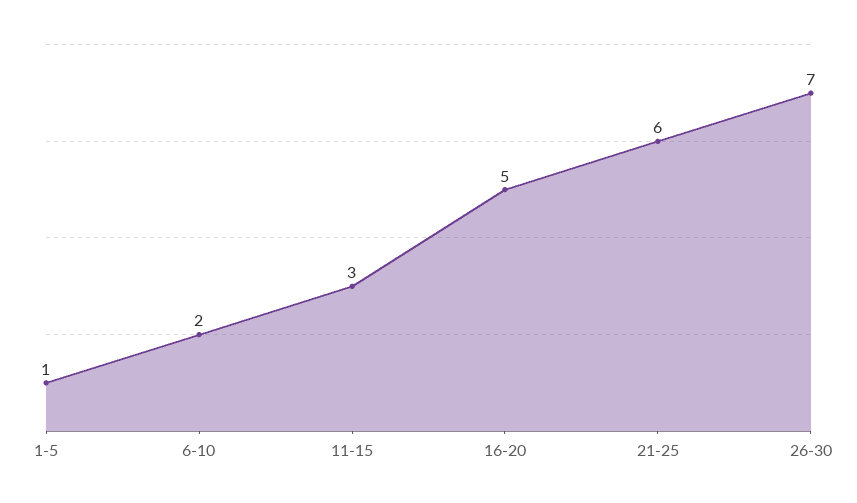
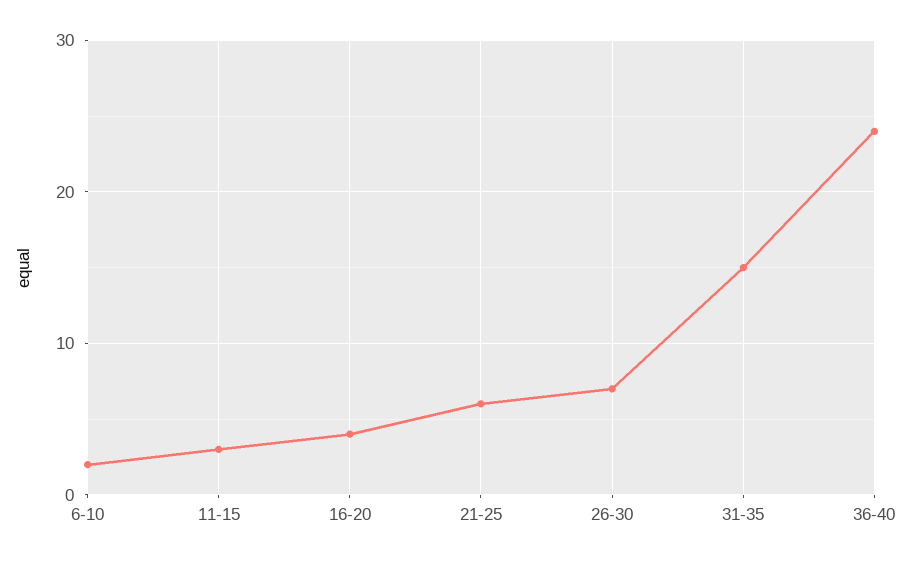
1-5: 1 -> none
16-20: 5 -> 4
31-35: none -> 15
36-40: none -> 24

